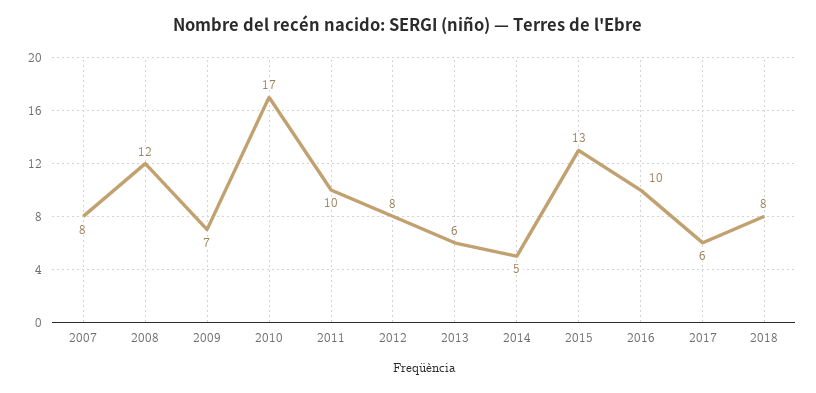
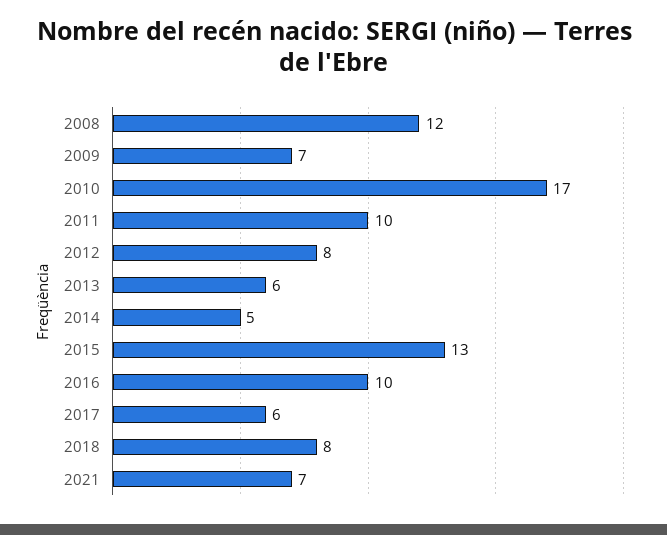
2007: 8 -> none
2021: none -> 7

